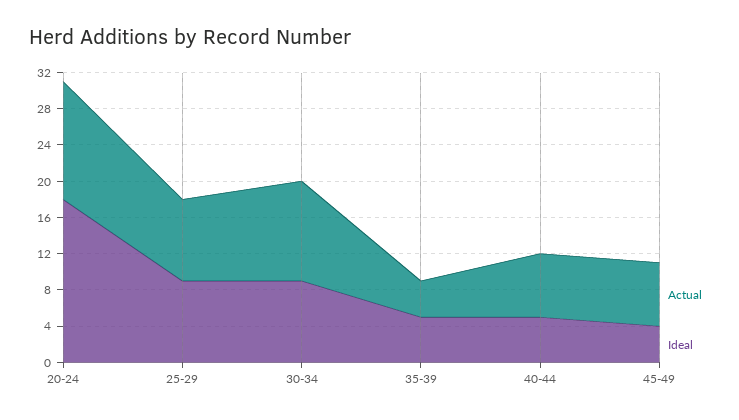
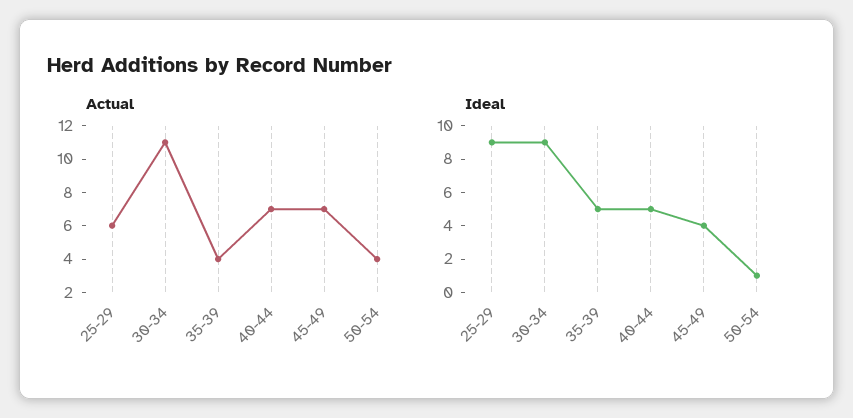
Actual, 20-24: 13 -> none
Ideal, 20-24: 18 -> none
Actual, 25-29: 9 -> 6
Actual, 50-54: none -> 4
Ideal, 50-54: none -> 1

